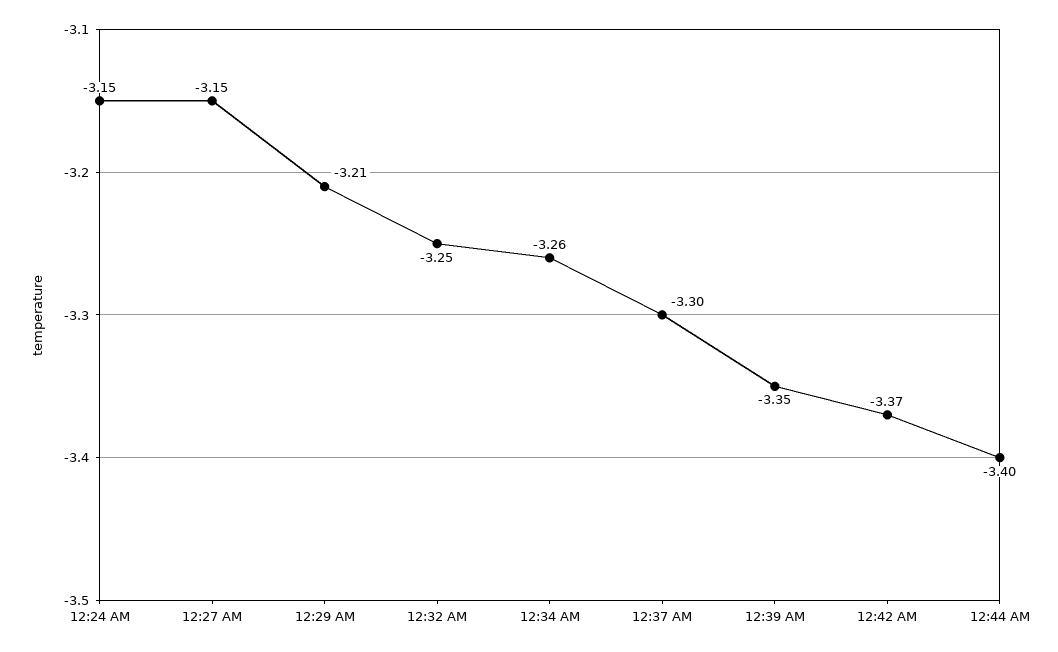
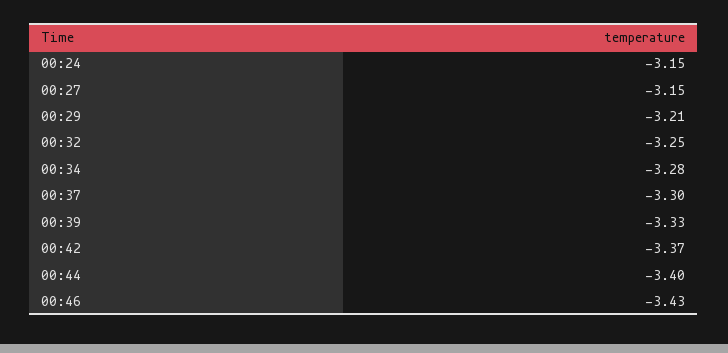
12:34 AM: -3.26 -> -3.28
12:39 AM: -3.35 -> -3.33
00:46: none -> -3.43

